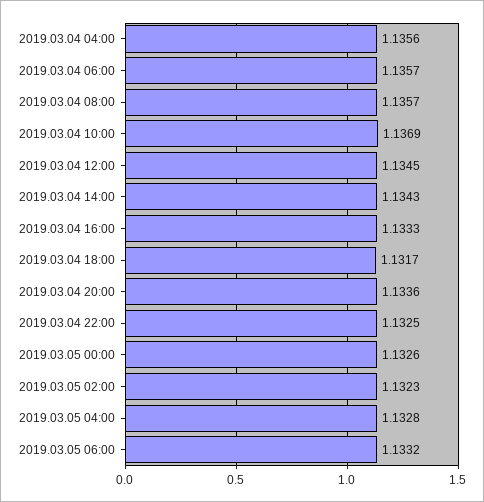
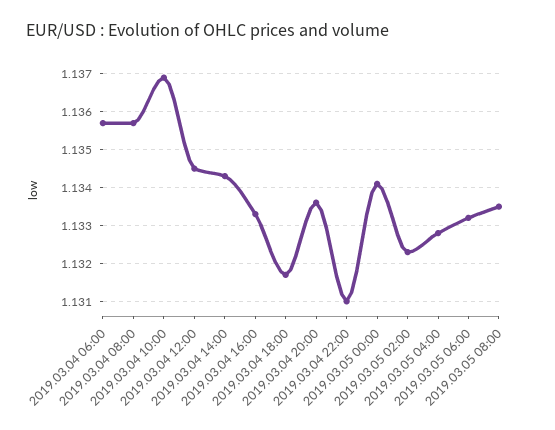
2019.03.04 04:00: 1.1356 -> none
2019.03.04 22:00: 1.1325 -> 1.131
2019.03.05 00:00: 1.1326 -> 1.134
2019.03.05 08:00: none -> 1.1335

